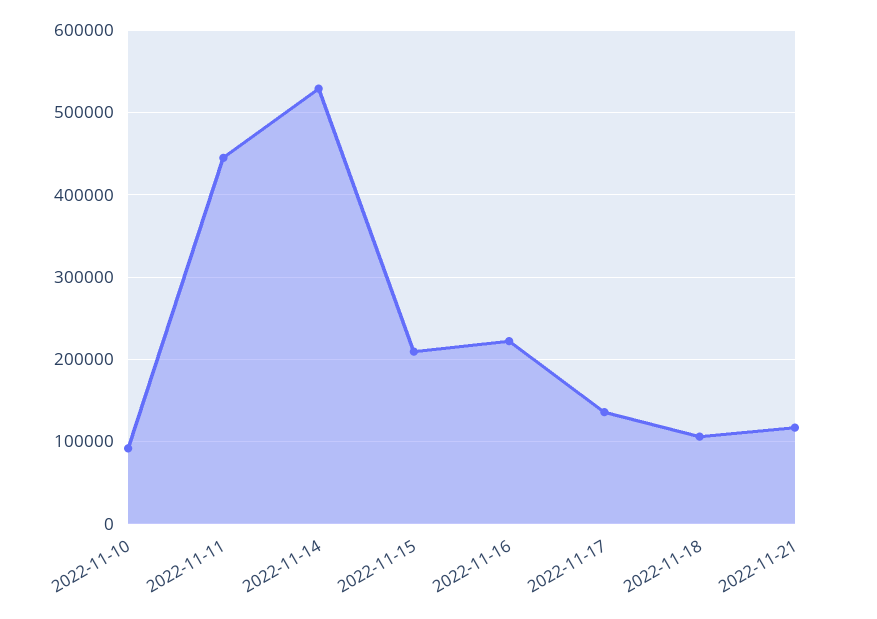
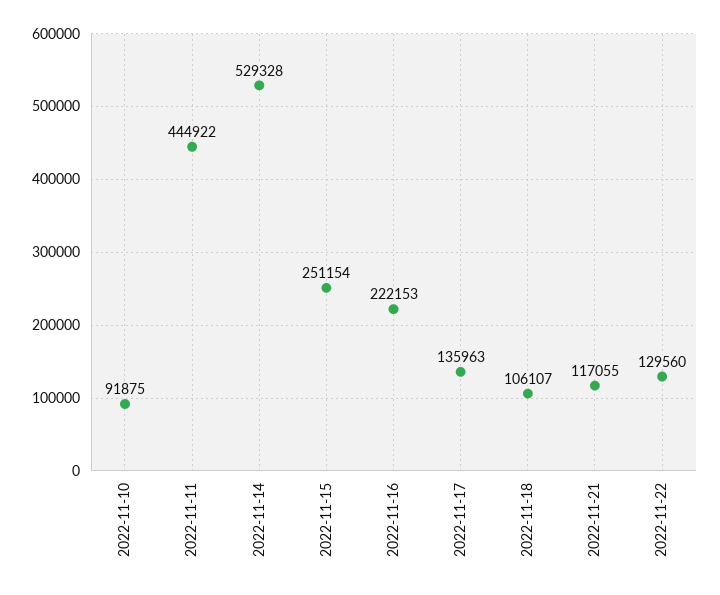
2022-11-15: 210000 -> 251154
2022-11-22: none -> 129560

